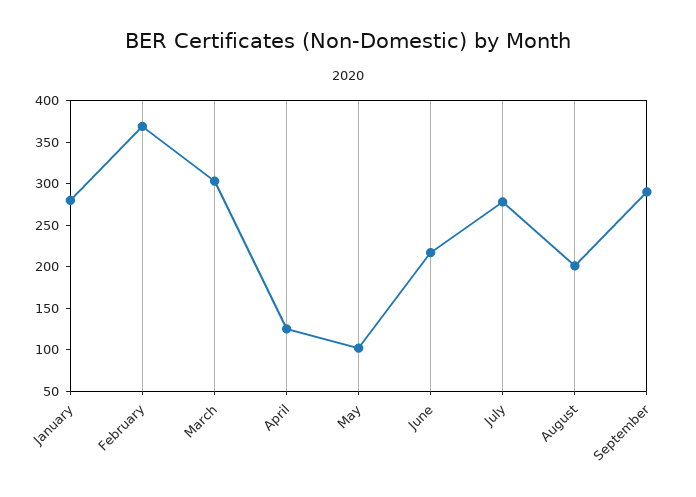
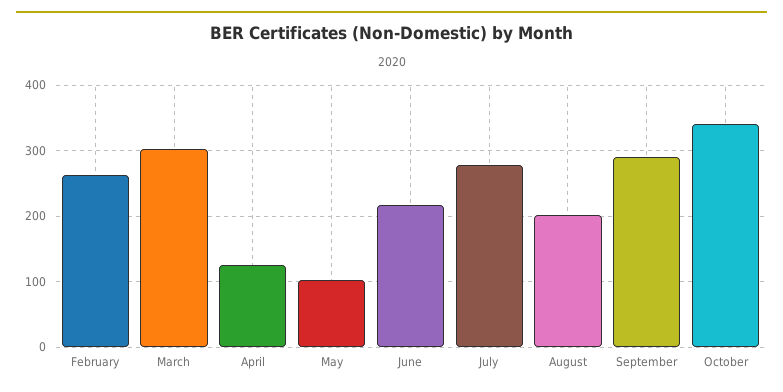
January: 280 -> none
February: 370 -> 260
October: none -> 340

